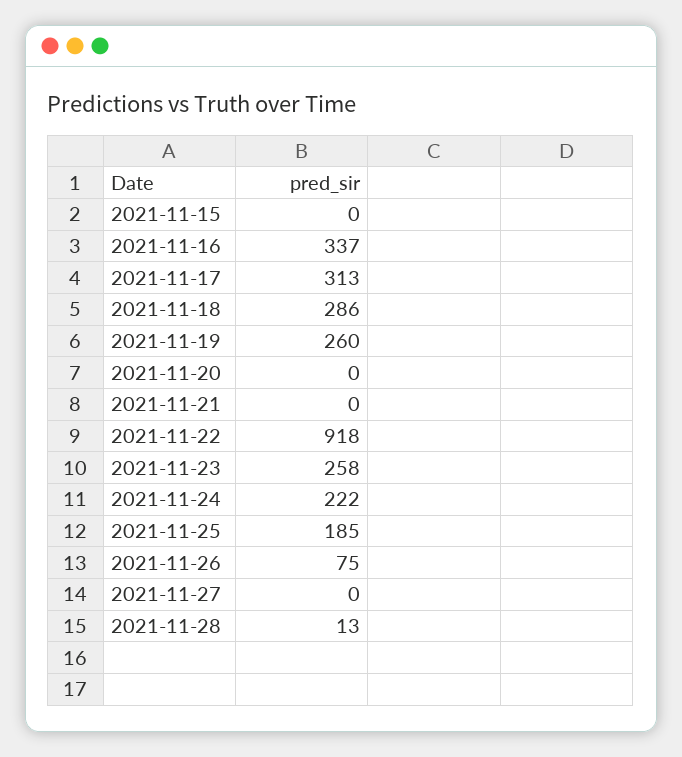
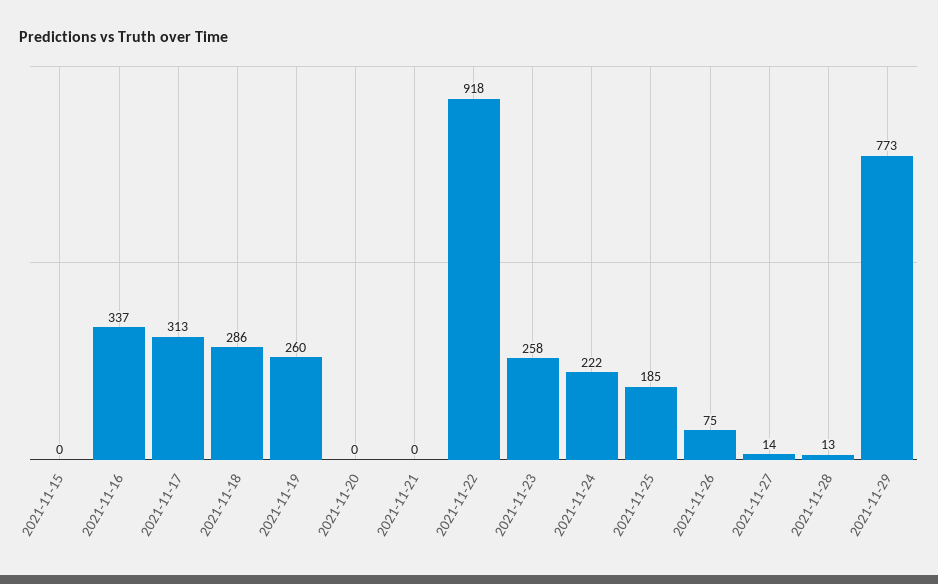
2021-11-27: 0 -> 14
2021-11-29: none -> 773

